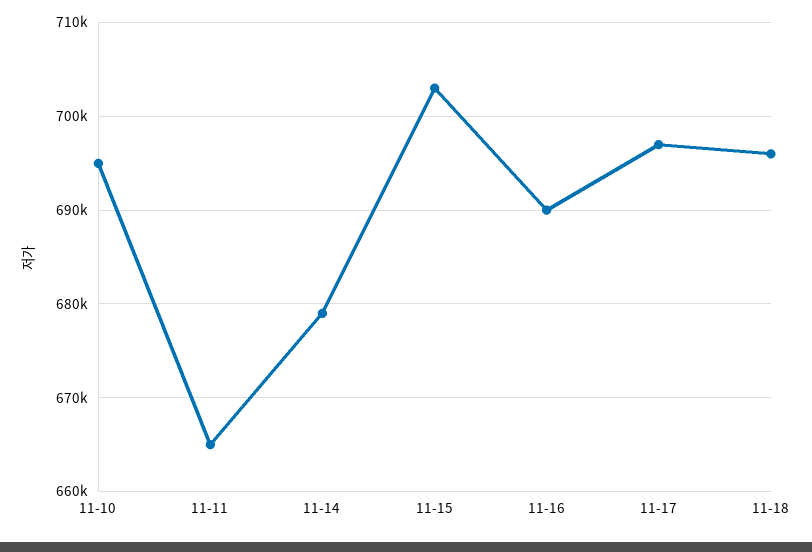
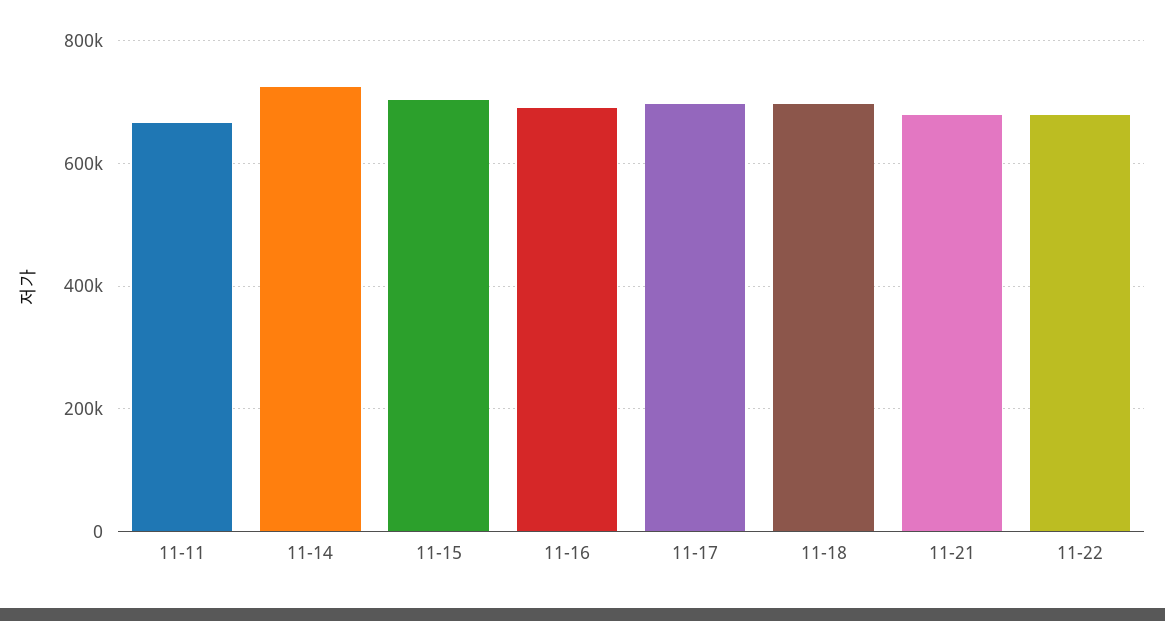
11-10: 695000 -> none
11-14: 679000 -> 720000
11-21: none -> 680000
11-22: none -> 680000

